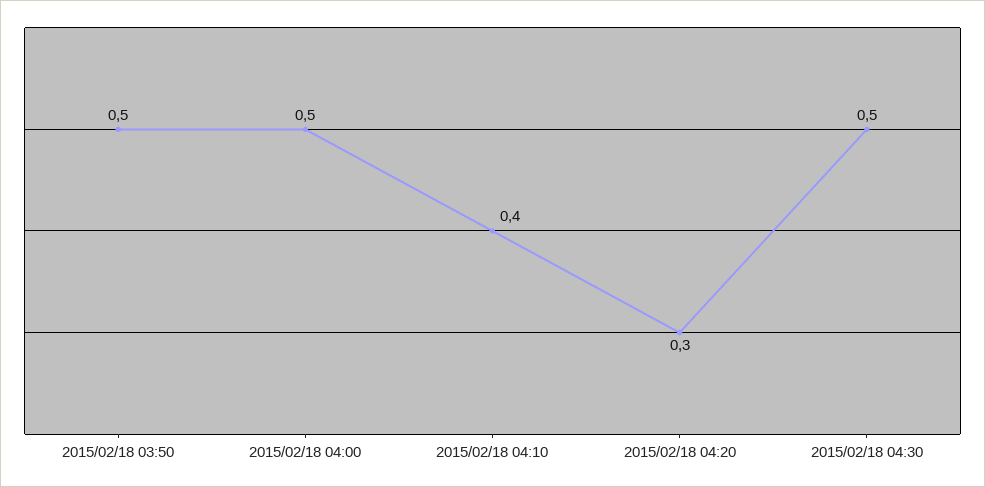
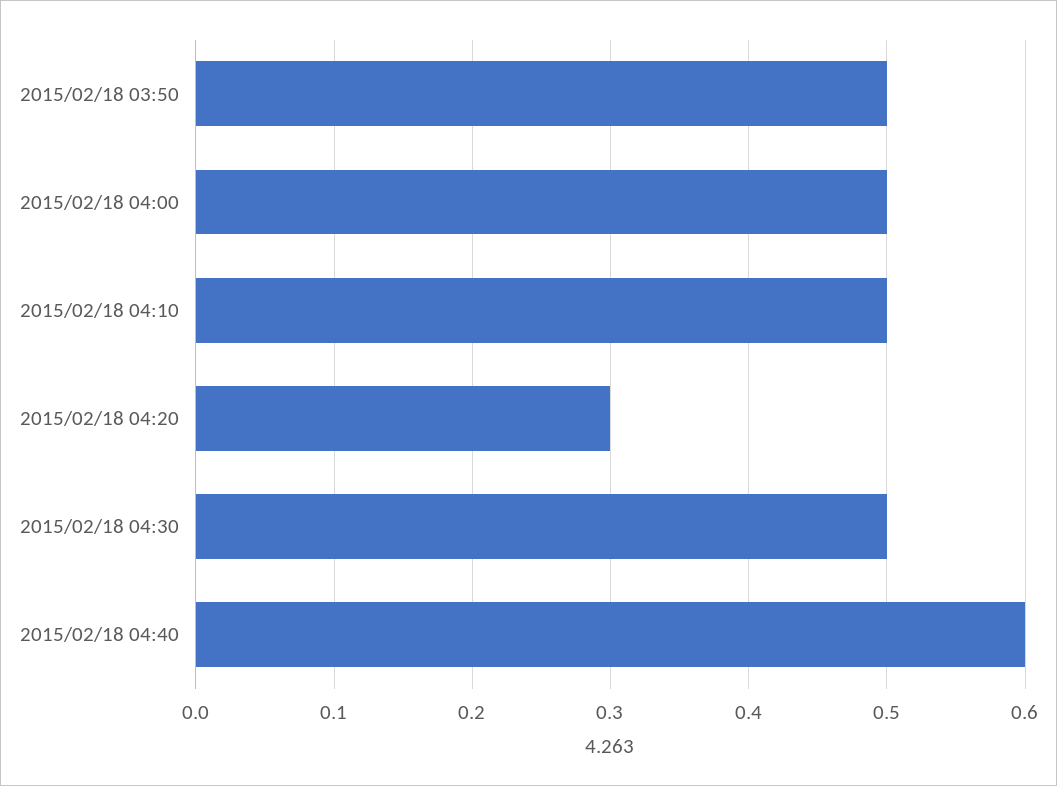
2015/02/18 04:10: 0.4 -> 0.5
2015/02/18 04:40: none -> 0.6

